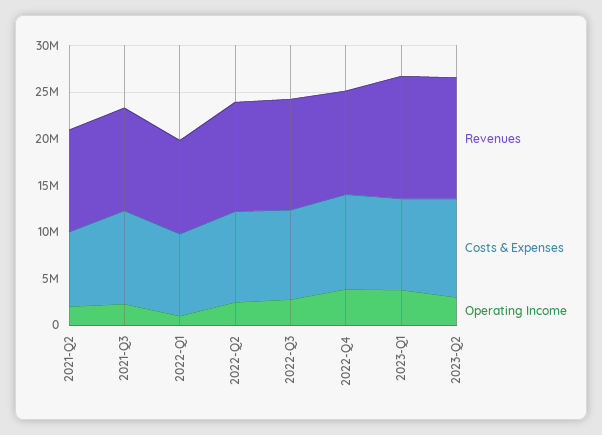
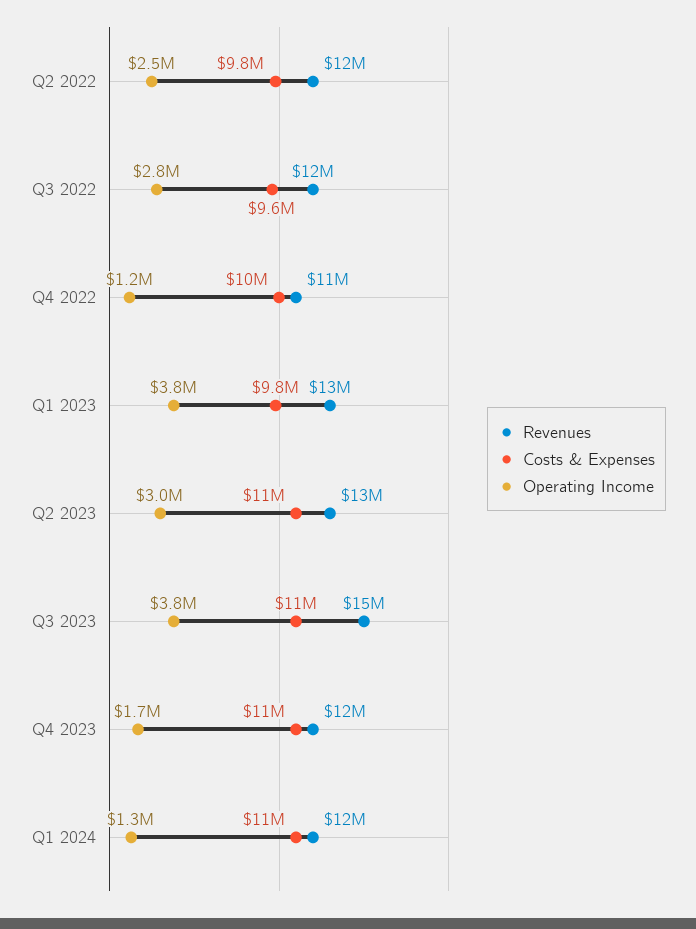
Revenues, 2021-Q2: 11000000 -> none
Costs & Expenses, 2021-Q2: 8000000 -> none
Operating Income, 2021-Q2: 2000000 -> none
Revenues, 2021-Q3: 11000000 -> none
Costs & Expenses, 2021-Q3: 10000000 -> none
Operating Income, 2021-Q3: 2000000 -> none
Revenues, 2022-Q1: 10000000 -> none
Costs & Expenses, 2022-Q1: 9000000 -> none
Operating Income, 2022-Q1: 1000000 -> none
Operating Income, 2022-Q4: 4000000 -> 1200000
Revenues, Q3 2023: none -> 15000000
Costs & Expenses, Q3 2023: none -> 11000000
Operating Income, Q3 2023: none -> 3800000
Revenues, Q4 2023: none -> 12000000
Costs & Expenses, Q4 2023: none -> 11000000
Operating Income, Q4 2023: none -> 1700000
Revenues, Q1 2024: none -> 12000000
Costs & Expenses, Q1 2024: none -> 11000000
Operating Income, Q1 2024: none -> 1300000

